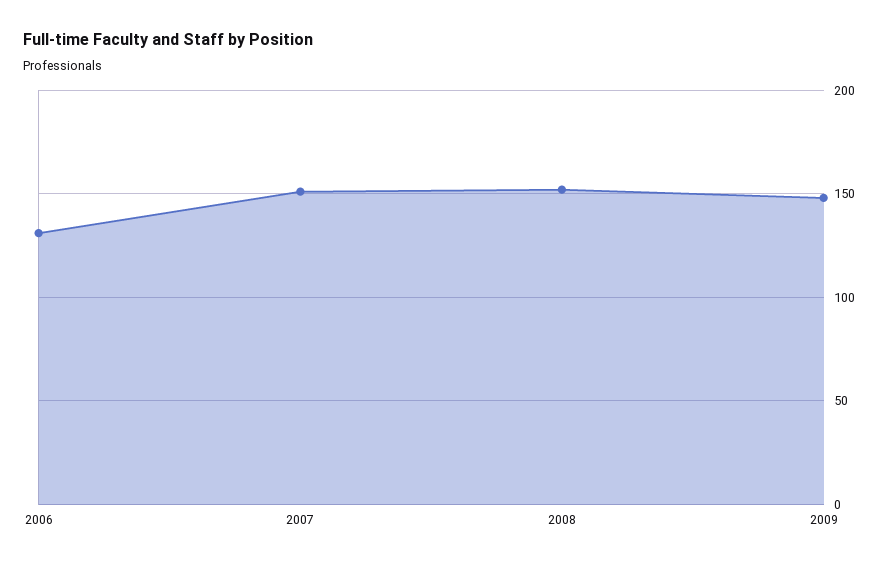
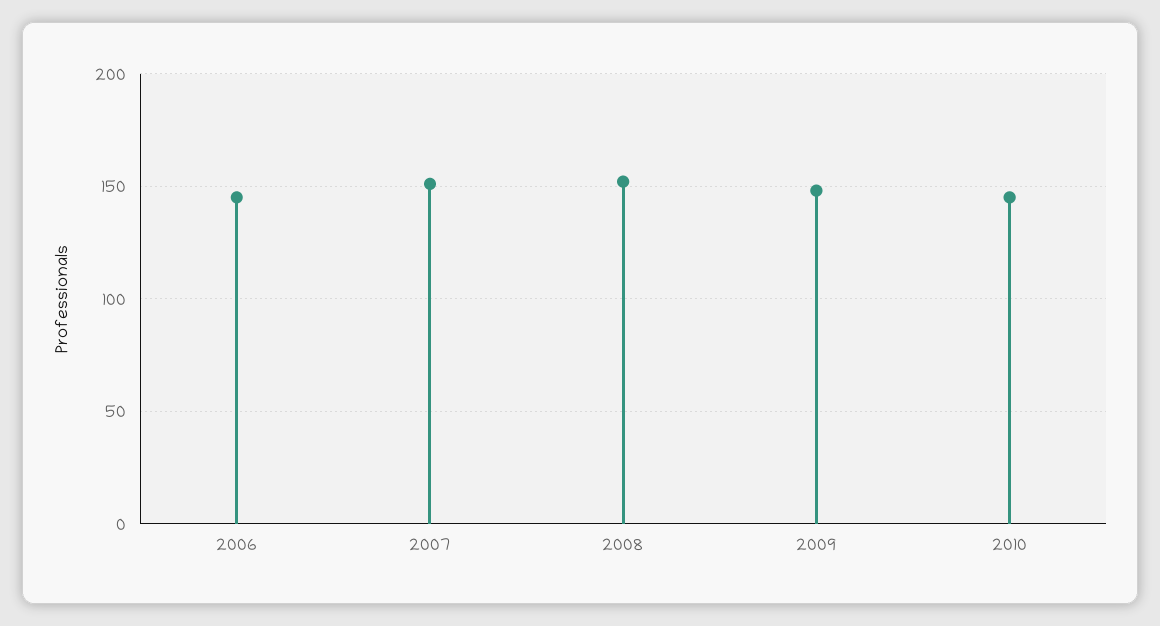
2006: 130 -> 145
2010: none -> 145

